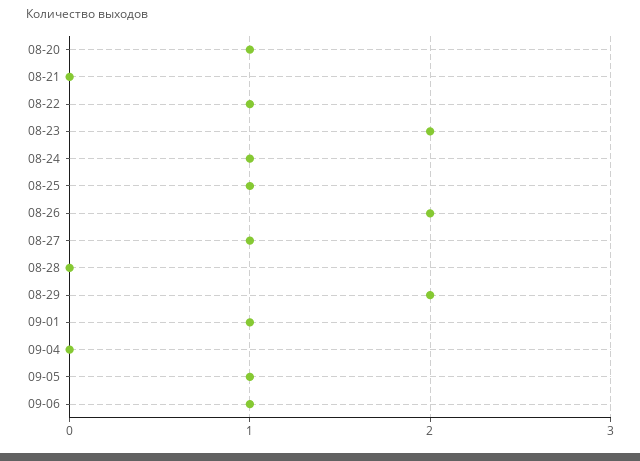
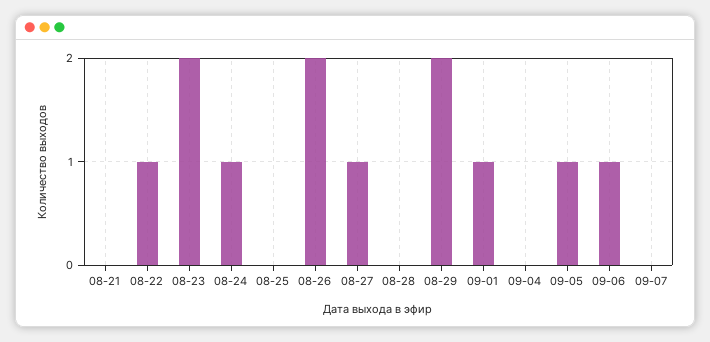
08-20: 1 -> none
08-25: 1 -> 0
09-07: none -> 0

